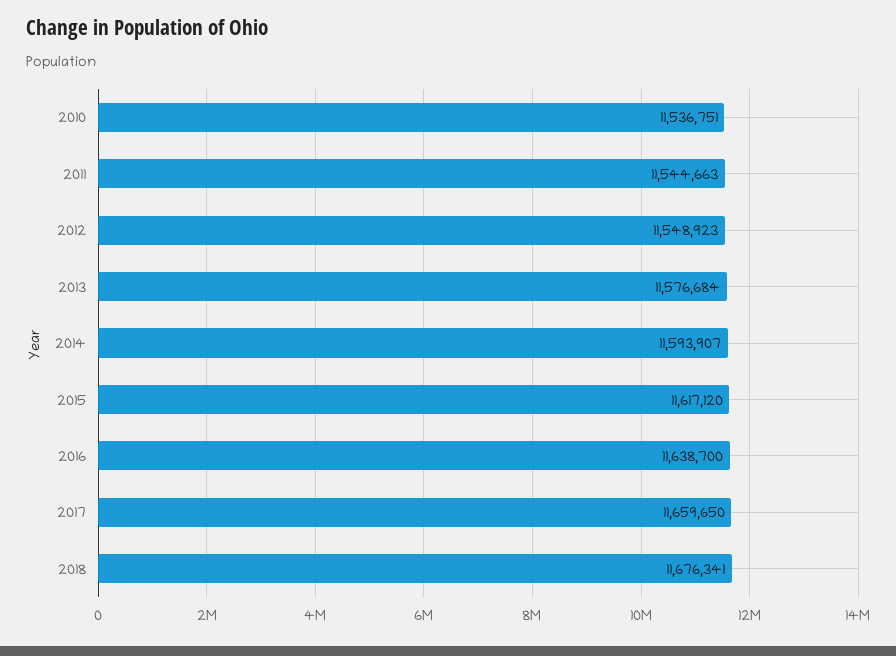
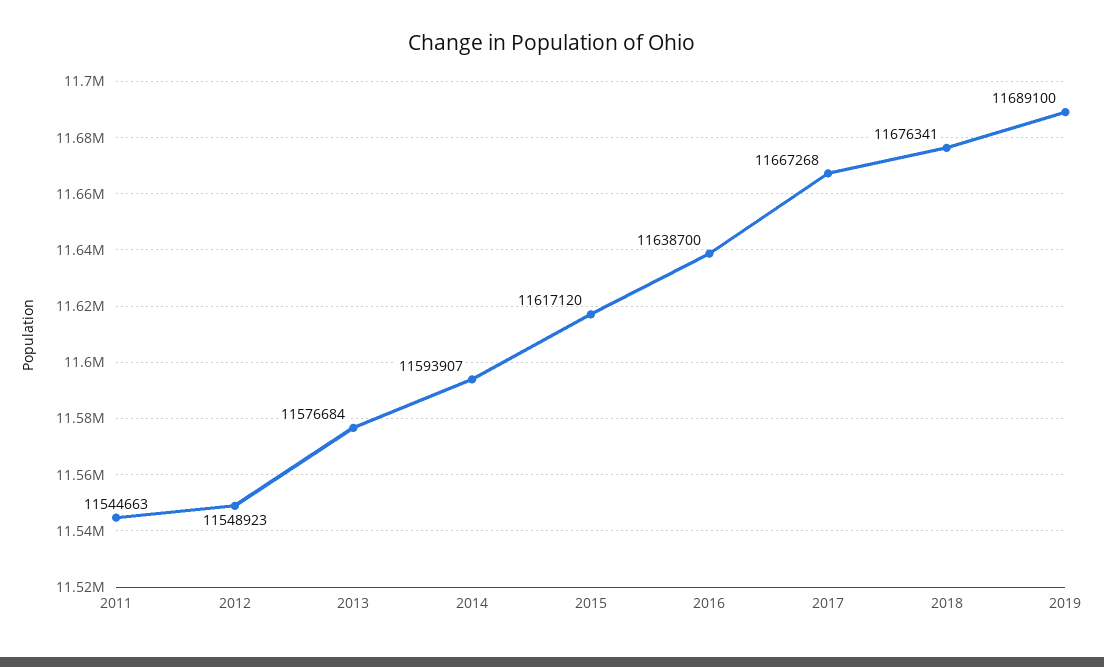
2010: 11536751 -> none
2017: 11659650 -> 11667268
2019: none -> 11689100

